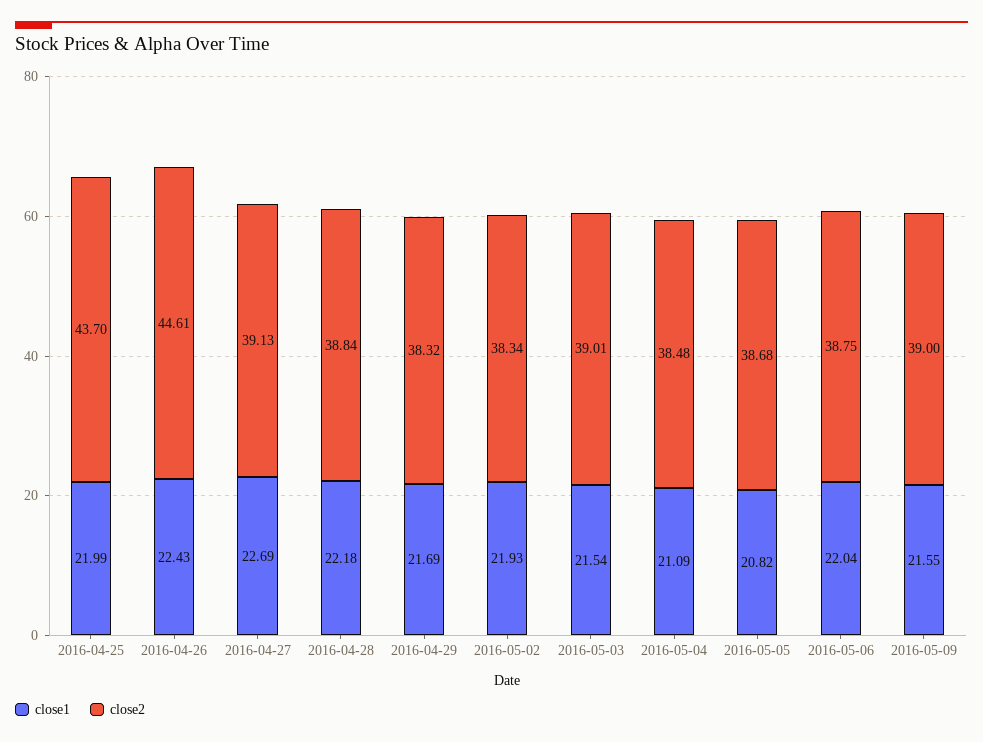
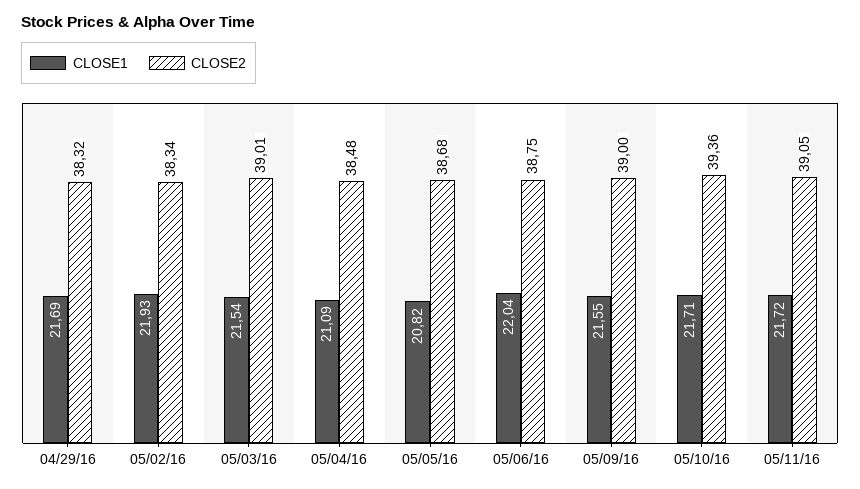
close1, 2016-04-25: 21.99 -> none
close2, 2016-04-25: 43.7 -> none
close1, 2016-04-26: 22.43 -> none
close2, 2016-04-26: 44.61 -> none
close1, 2016-04-27: 22.69 -> none
close2, 2016-04-27: 39.13 -> none
close1, 2016-04-28: 22.18 -> none
close2, 2016-04-28: 38.84 -> none
close1, 05/10/16: none -> 21.71
close2, 05/10/16: none -> 39.36
close1, 05/11/16: none -> 21.72
close2, 05/11/16: none -> 39.05

